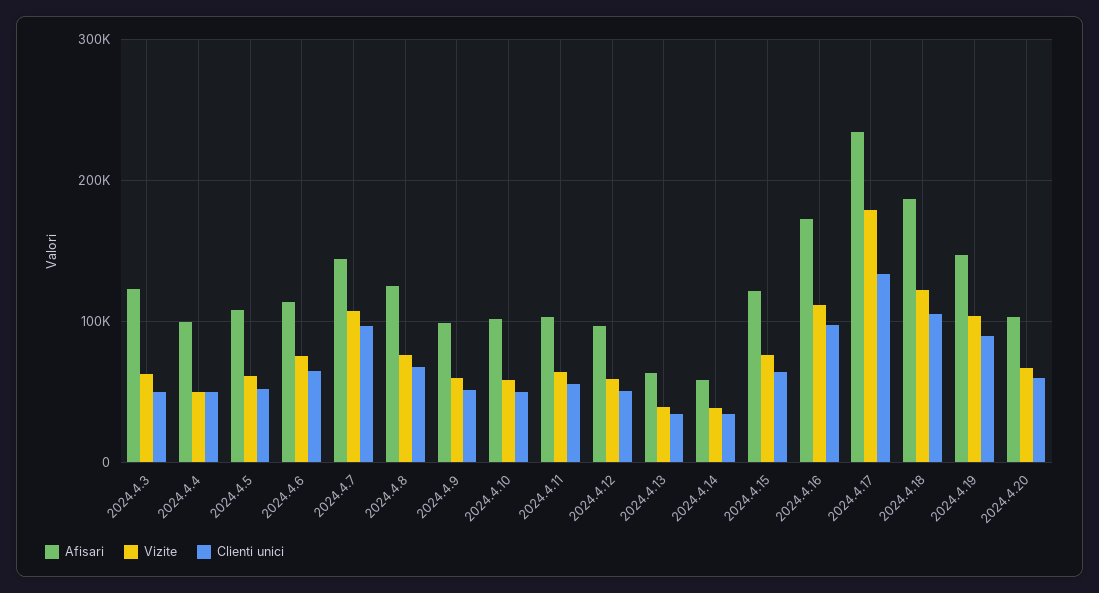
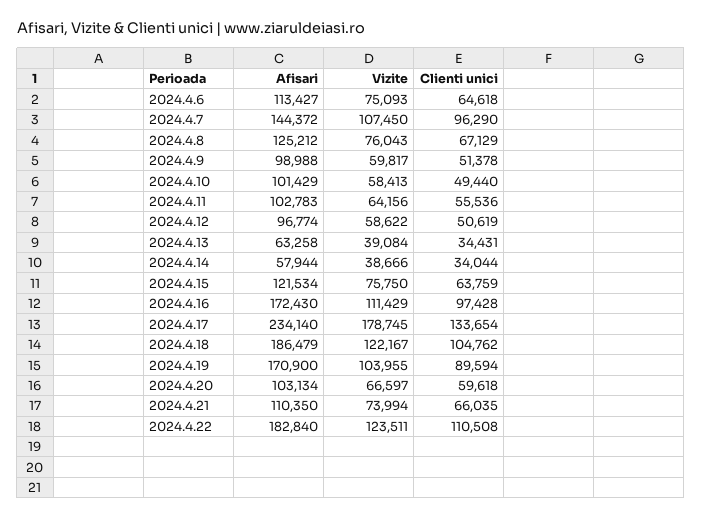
Afisari, 2024.4.3: 120000 -> none
Vizite, 2024.4.3: 60000 -> none
Clienti unici, 2024.4.3: 50000 -> none
Afisari, 2024.4.4: 100000 -> none
Vizite, 2024.4.4: 50000 -> none
Clienti unici, 2024.4.4: 50000 -> none
Afisari, 2024.4.5: 110000 -> none
Vizite, 2024.4.5: 60000 -> none
Clienti unici, 2024.4.5: 50000 -> none
Afisari, 2024.4.19: 150000 -> 170900
Afisari, 2024.4.21: none -> 110350
Vizite, 2024.4.21: none -> 73994
Clienti unici, 2024.4.21: none -> 66035
Afisari, 2024.4.22: none -> 182840
Vizite, 2024.4.22: none -> 123511
Clienti unici, 2024.4.22: none -> 110508

